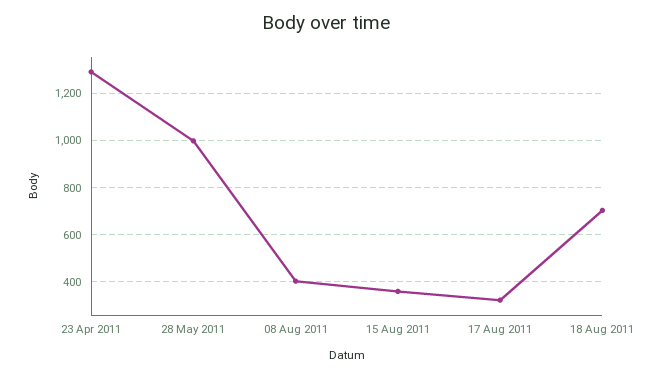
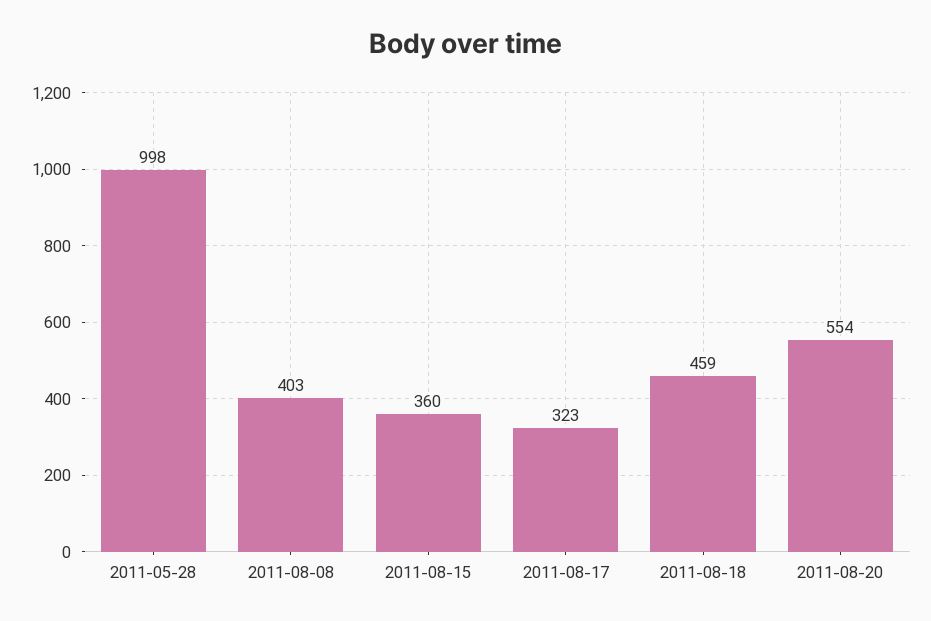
23 Apr 2011: 1300 -> none
18 Aug 2011: 700 -> 459
2011-08-20: none -> 554

